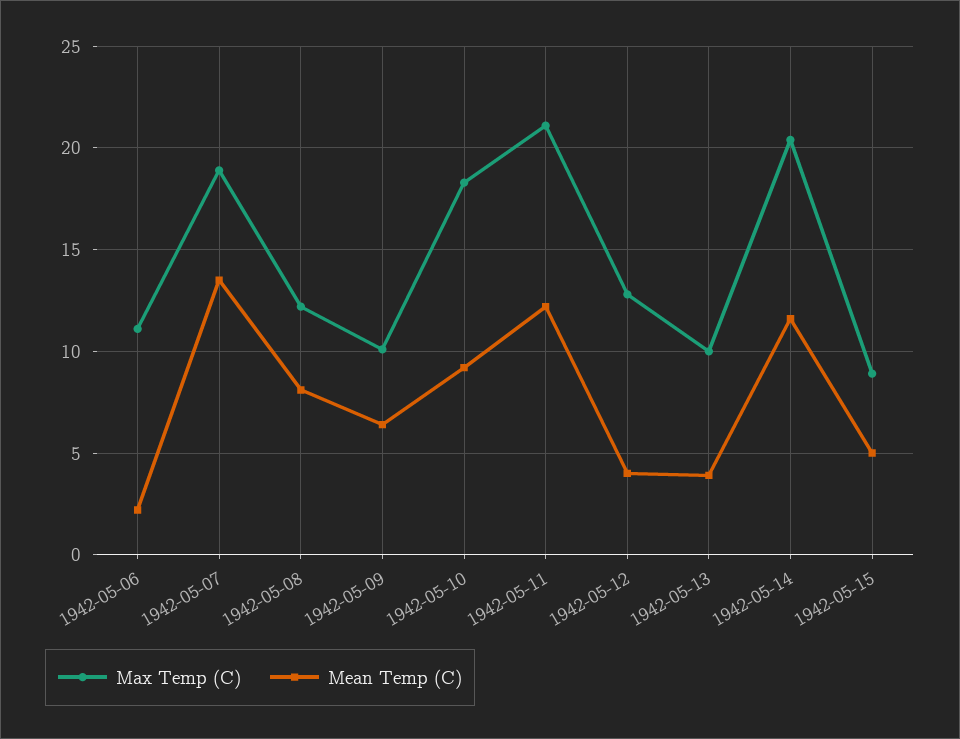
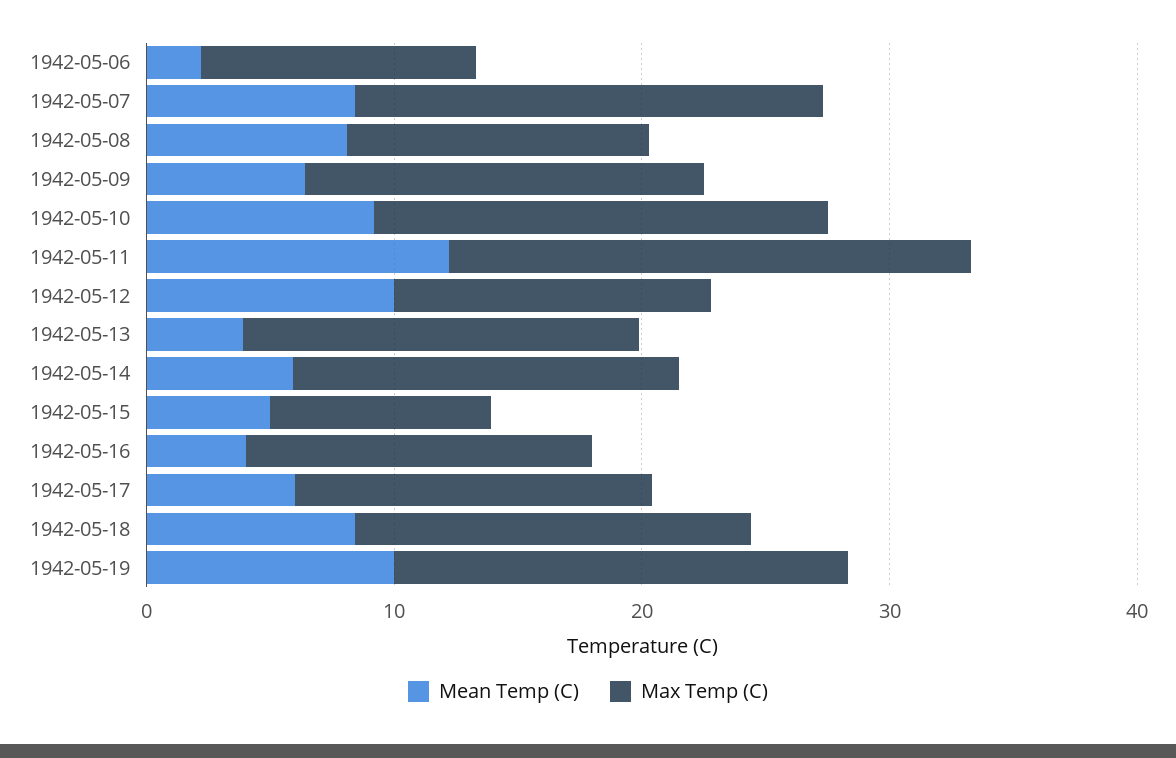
Mean Temp (C), 1942-05-07: 13.5 -> 8
Max Temp (C), 1942-05-09: 10 -> 16
Mean Temp (C), 1942-05-12: 4 -> 10
Max Temp (C), 1942-05-13: 10 -> 16
Max Temp (C), 1942-05-14: 20.5 -> 16
Mean Temp (C), 1942-05-14: 11.5 -> 6
Mean Temp (C), 1942-05-16: none -> 4
Max Temp (C), 1942-05-16: none -> 14
Mean Temp (C), 1942-05-17: none -> 6
Max Temp (C), 1942-05-17: none -> 14
Mean Temp (C), 1942-05-18: none -> 8
Max Temp (C), 1942-05-18: none -> 16
Mean Temp (C), 1942-05-19: none -> 10
Max Temp (C), 1942-05-19: none -> 18

